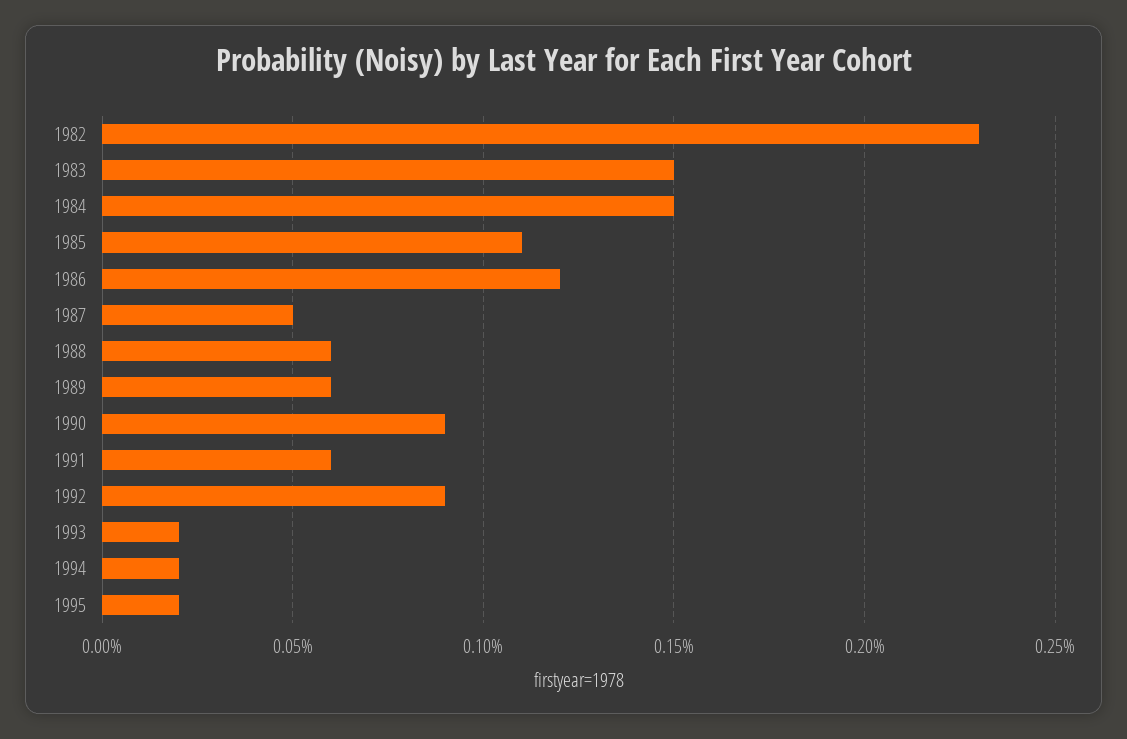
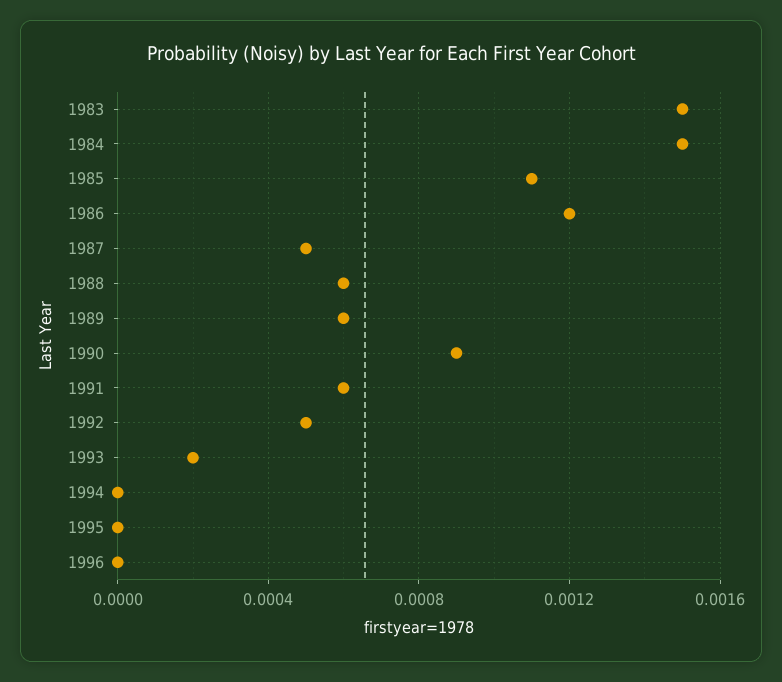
1982: 0.0023 -> none
1992: 0.0009 -> 0.0005
1994: 0.0002 -> 0
1995: 0.0002 -> 0
1996: none -> 0

